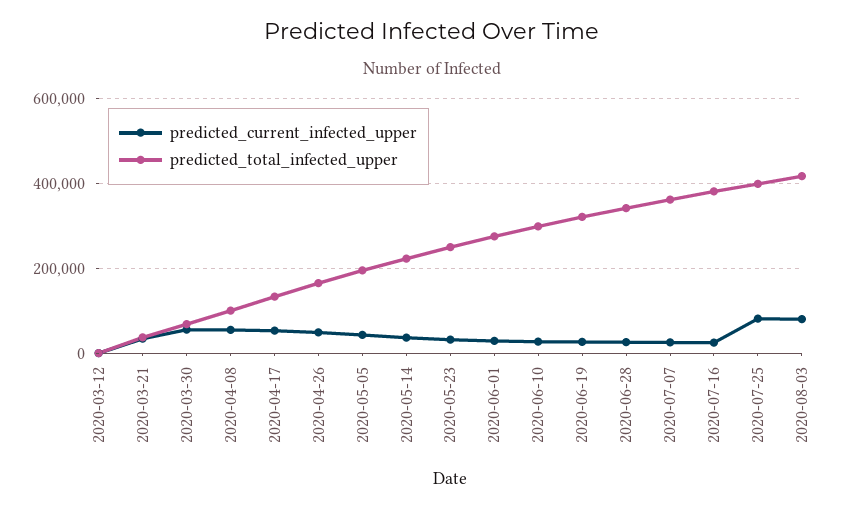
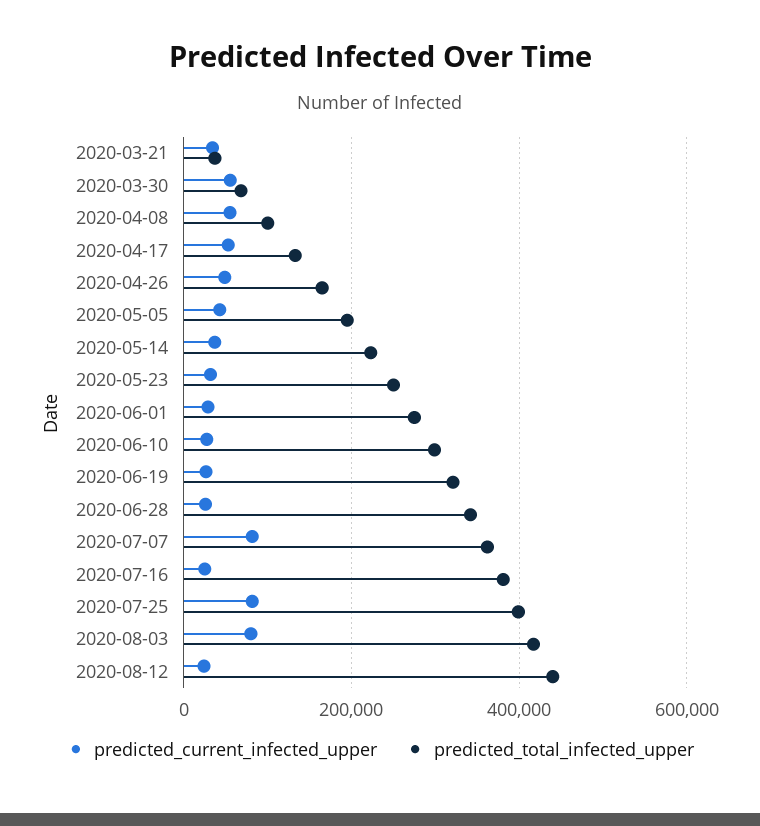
predicted_current_infected_upper, 2020-03-12: 0 -> none
predicted_total_infected_upper, 2020-03-12: 0 -> none
predicted_current_infected_upper, 2020-07-07: 20000 -> 80000
predicted_current_infected_upper, 2020-08-12: none -> 20000
predicted_total_infected_upper, 2020-08-12: none -> 440000

